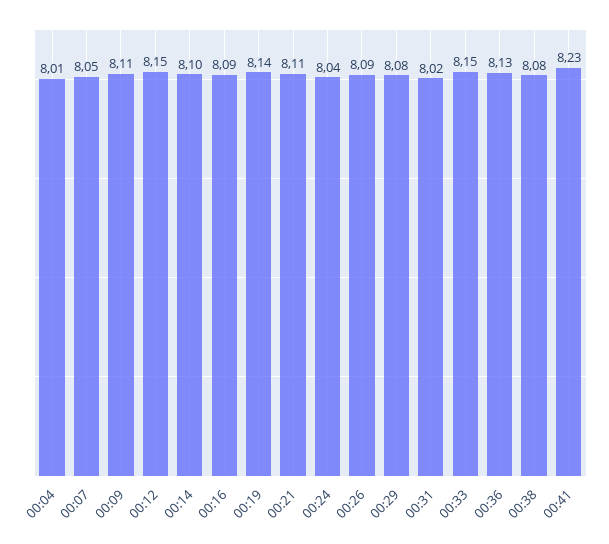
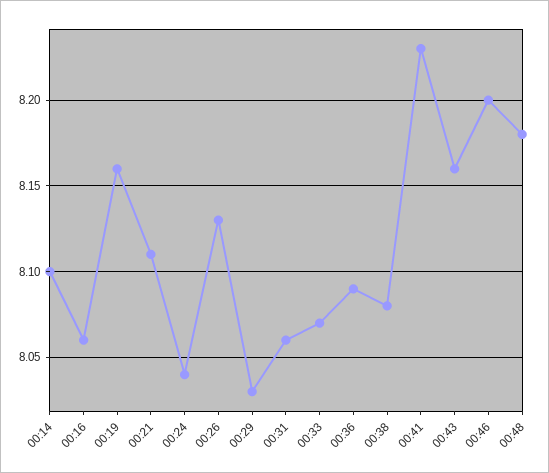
00:04: 8.01 -> none
00:07: 8.05 -> none
00:09: 8.11 -> none
00:12: 8.15 -> none
00:16: 8.09 -> 8.06
00:19: 8.14 -> 8.16
00:26: 8.09 -> 8.13
00:29: 8.08 -> 8.03
00:31: 8.02 -> 8.06
00:33: 8.15 -> 8.07
00:36: 8.13 -> 8.09
00:43: none -> 8.16
00:46: none -> 8.2
00:48: none -> 8.18

